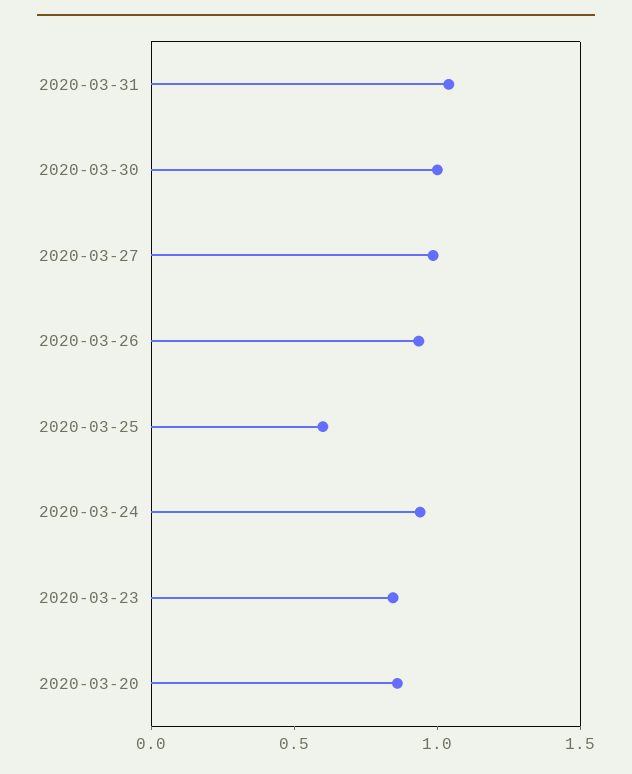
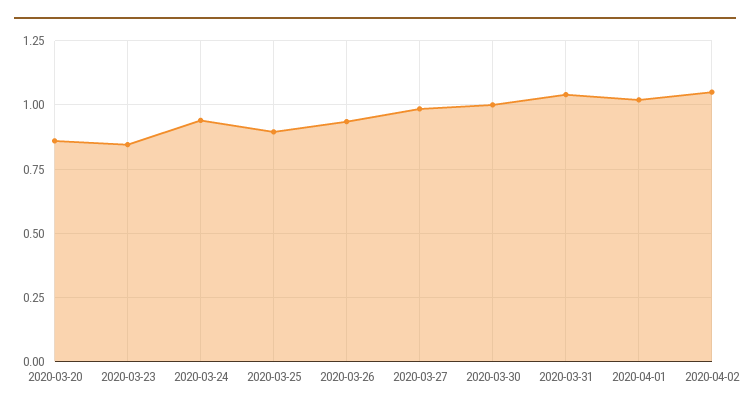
2020-03-25: 0.6 -> 0.9
2020-04-01: none -> 1.025
2020-04-02: none -> 1.05

